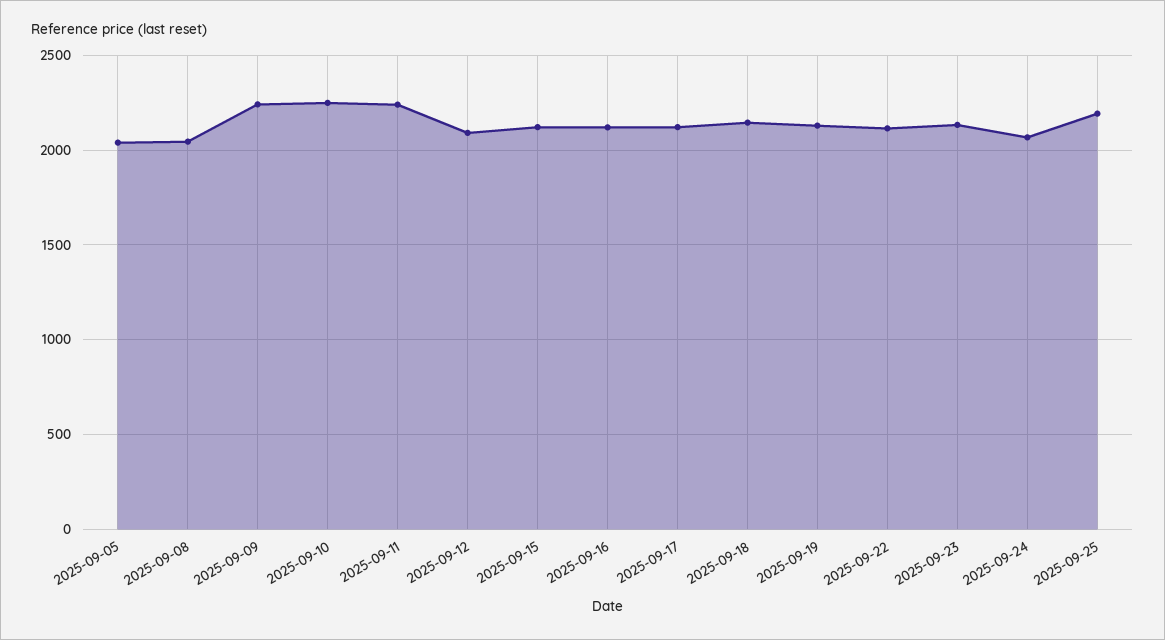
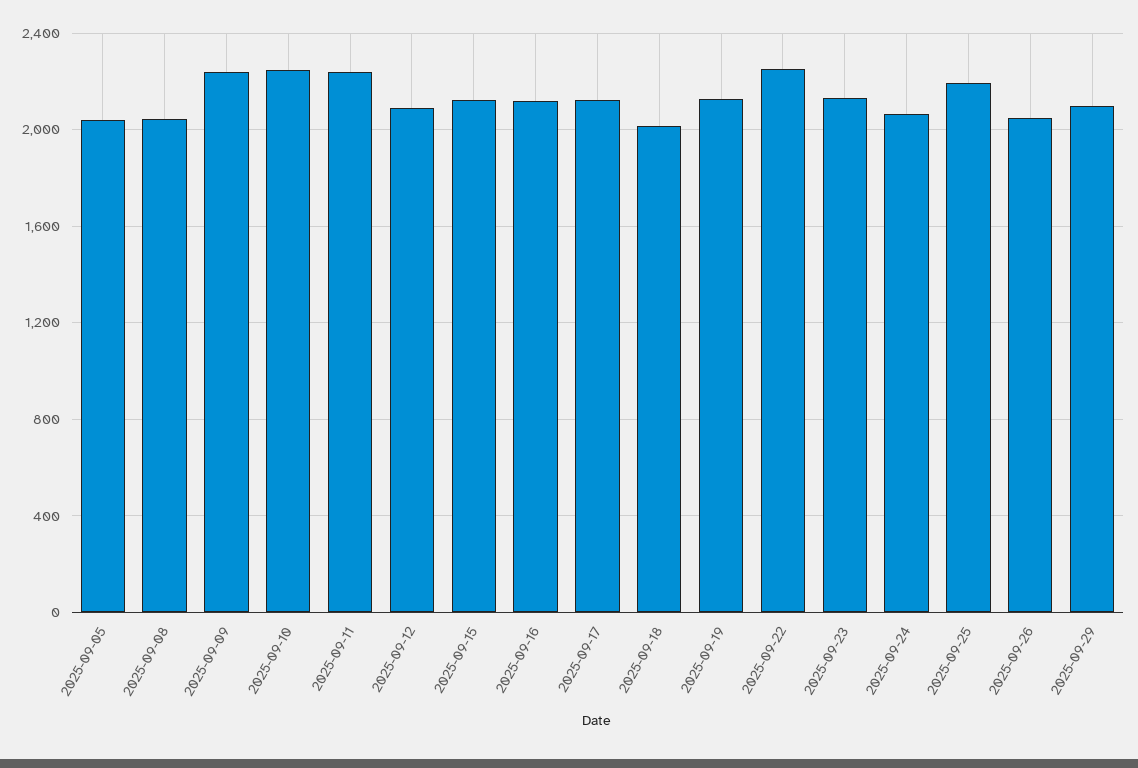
2025-09-18: 2150 -> 2000
2025-09-22: 2100 -> 2250
2025-09-26: none -> 2050
2025-09-29: none -> 2100

